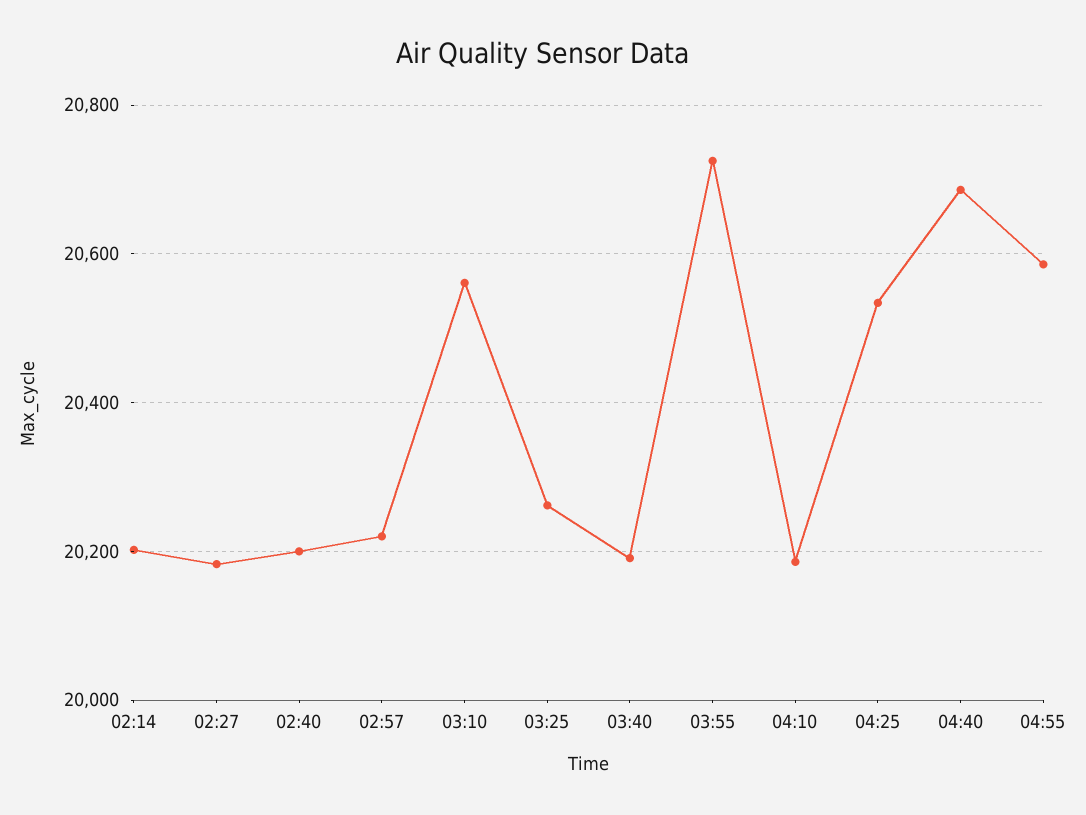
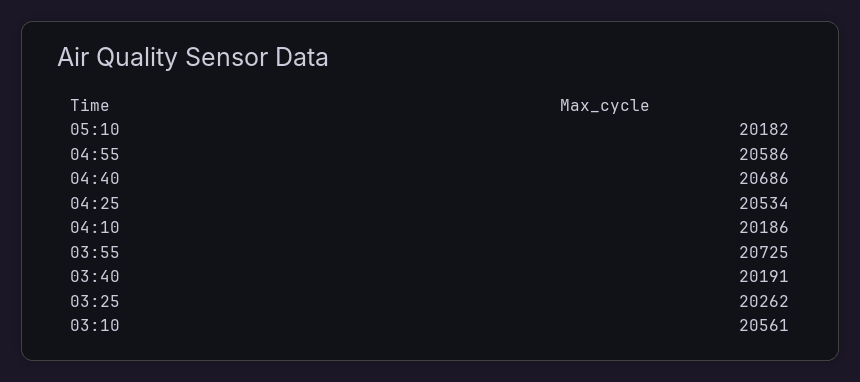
02:14: 20200 -> none
02:27: 20180 -> none
02:40: 20200 -> none
02:57: 20220 -> none
05:10: none -> 20182

